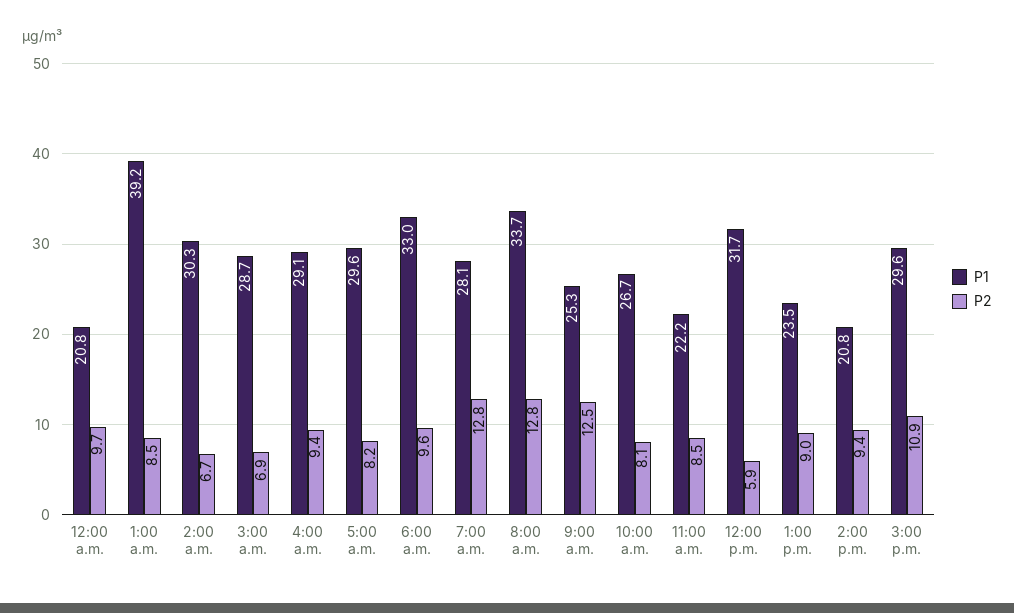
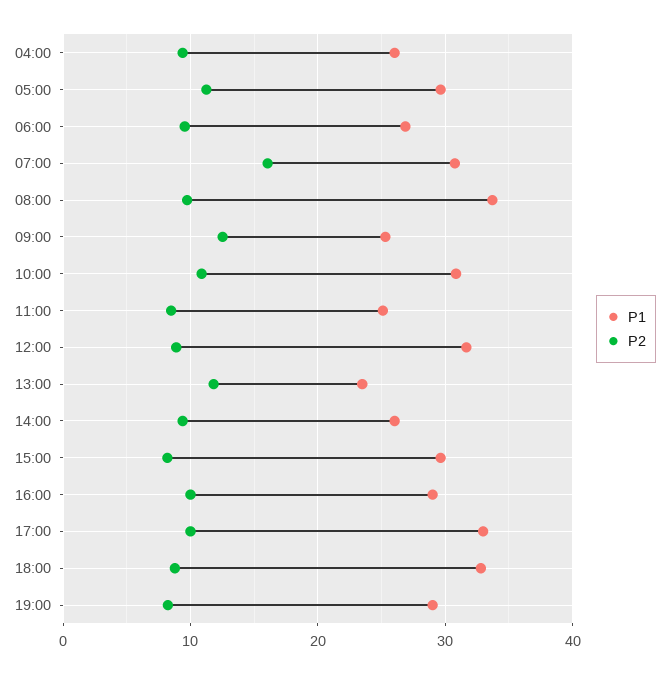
P1, 12:00 a.m.: 20.8 -> none
P2, 12:00 a.m.: 9.7 -> none
P1, 1:00 a.m.: 39.2 -> none
P2, 1:00 a.m.: 8.5 -> none
P1, 2:00 a.m.: 30.3 -> none
P2, 2:00 a.m.: 6.7 -> none
P1, 3:00 a.m.: 28.7 -> none
P2, 3:00 a.m.: 6.9 -> none
P1, 4:00 a.m.: 29.1 -> 26
P2, 5:00 a.m.: 8.2 -> 11
P1, 6:00 a.m.: 33 -> 27
P1, 7:00 a.m.: 28.1 -> 31
P2, 7:00 a.m.: 12.8 -> 16
P2, 8:00 a.m.: 12.8 -> 10
P1, 10:00 a.m.: 26.7 -> 31
P2, 10:00 a.m.: 8.1 -> 11
P1, 11:00 a.m.: 22.2 -> 25
P2, 12:00 p.m.: 5.9 -> 9
P2, 1:00 p.m.: 9 -> 12
P1, 2:00 p.m.: 20.8 -> 26
P2, 3:00 p.m.: 10.9 -> 8
P1, 16:00: none -> 29
P2, 16:00: none -> 10
P1, 17:00: none -> 33
P2, 17:00: none -> 10
P1, 18:00: none -> 33
P2, 18:00: none -> 9
P1, 19:00: none -> 29
P2, 19:00: none -> 8

